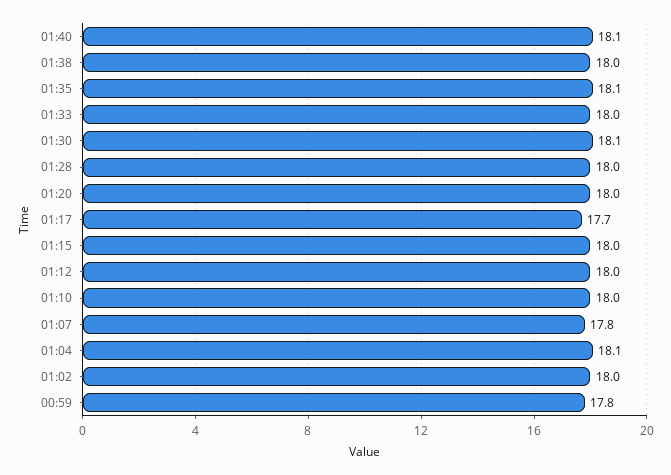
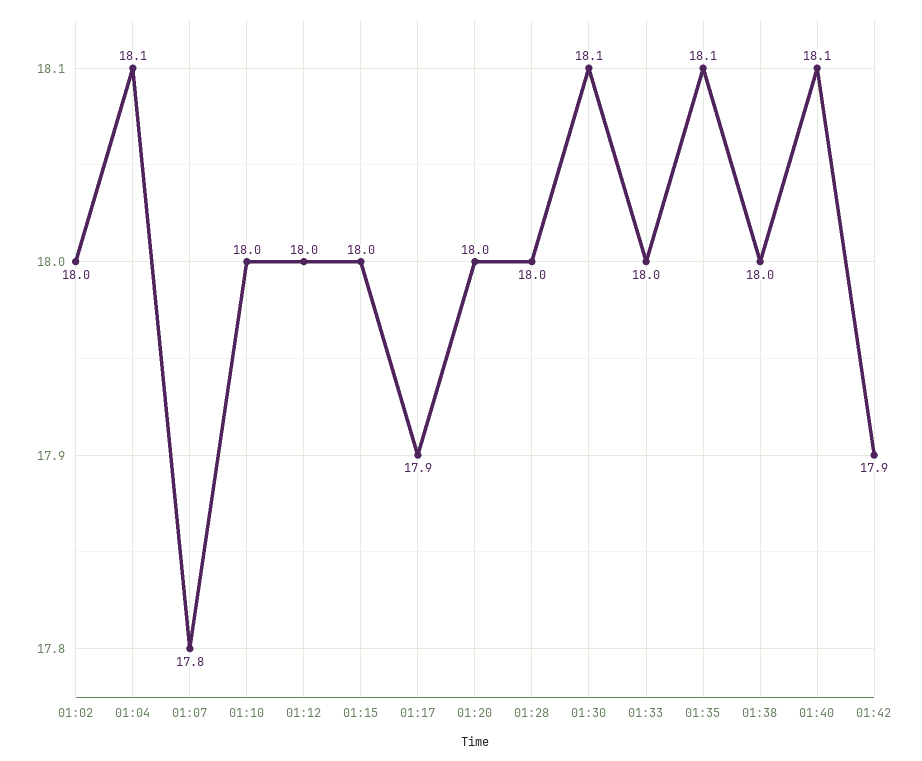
01:17: 17.7 -> 17.9
00:59: 17.8 -> none
01:42: none -> 17.9

